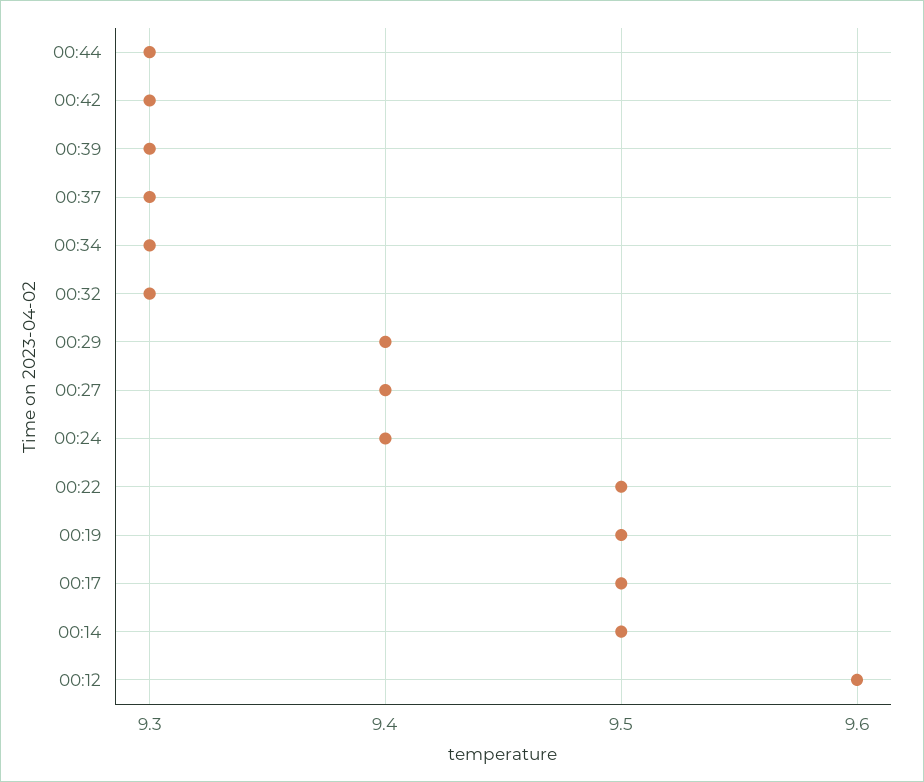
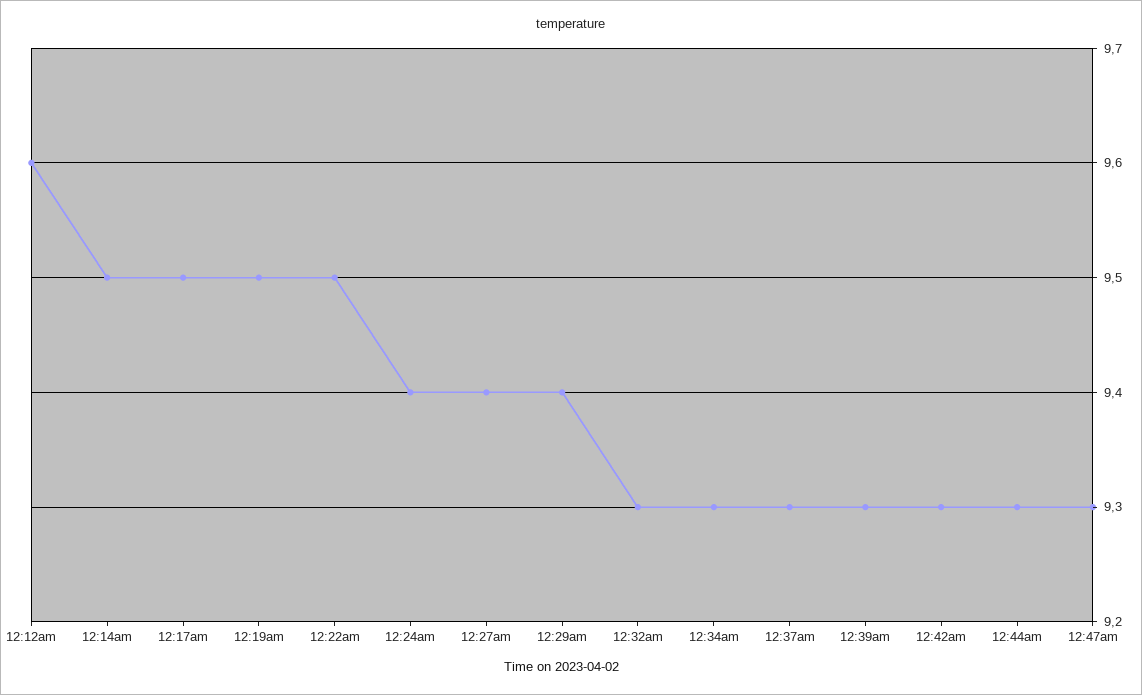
12:47am: none -> 9.3

